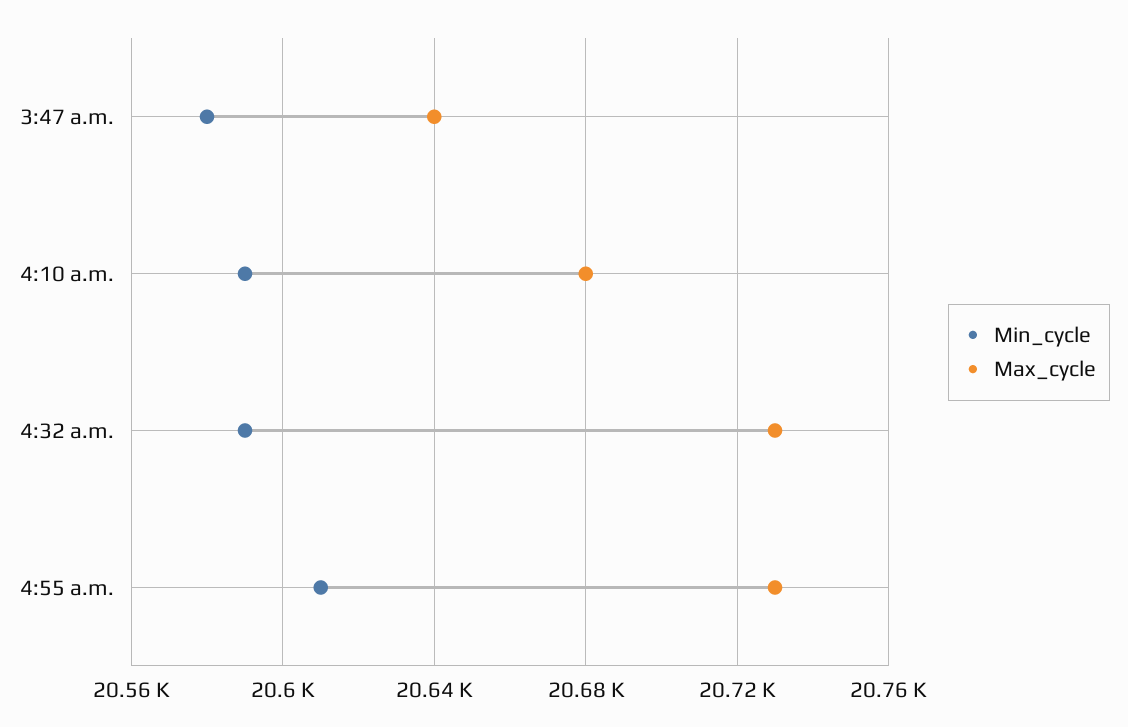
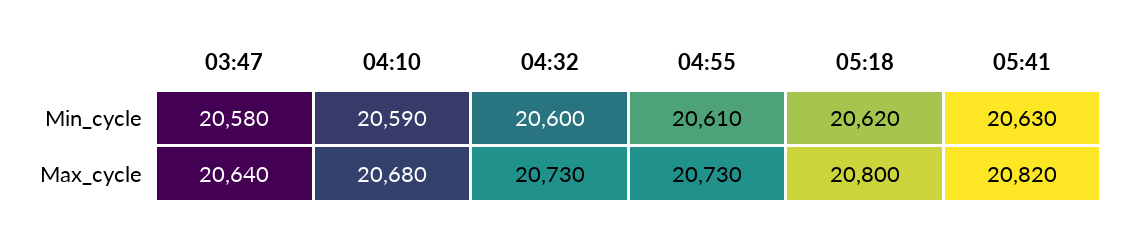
Min_cycle, 4:32 a.m.: 20590 -> 20600
Min_cycle, 05:18: none -> 20620
Min_cycle, 05:41: none -> 20630
Max_cycle, 05:18: none -> 20800
Max_cycle, 05:41: none -> 20820

